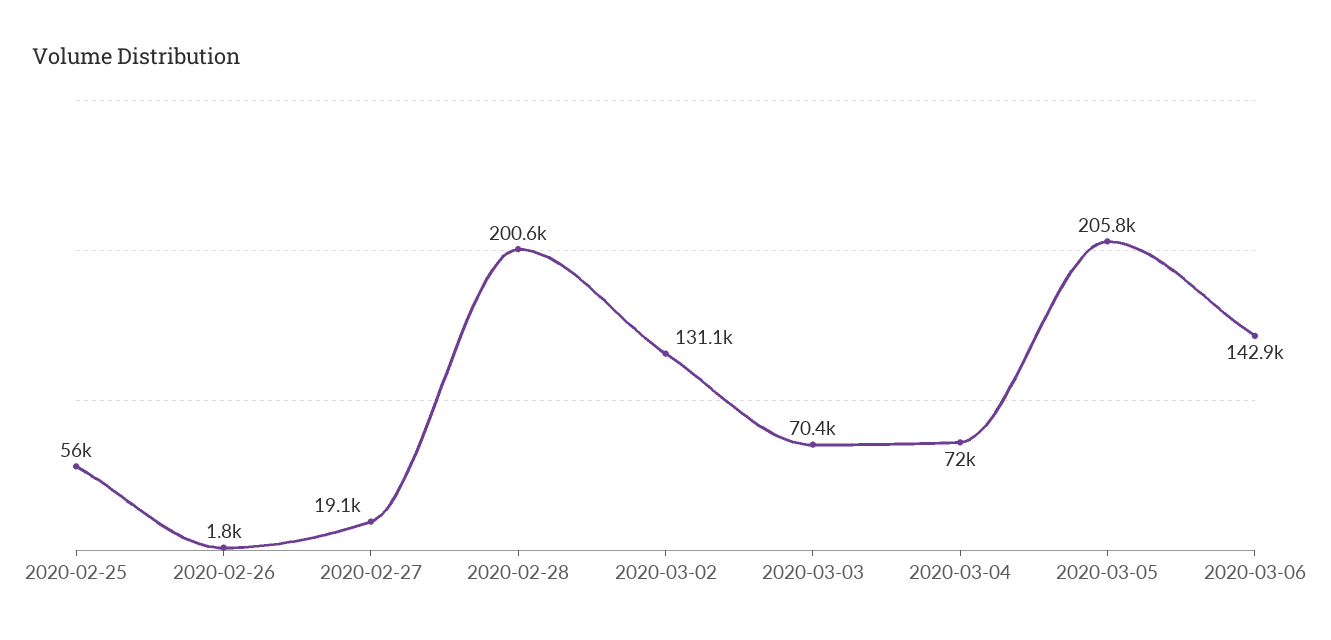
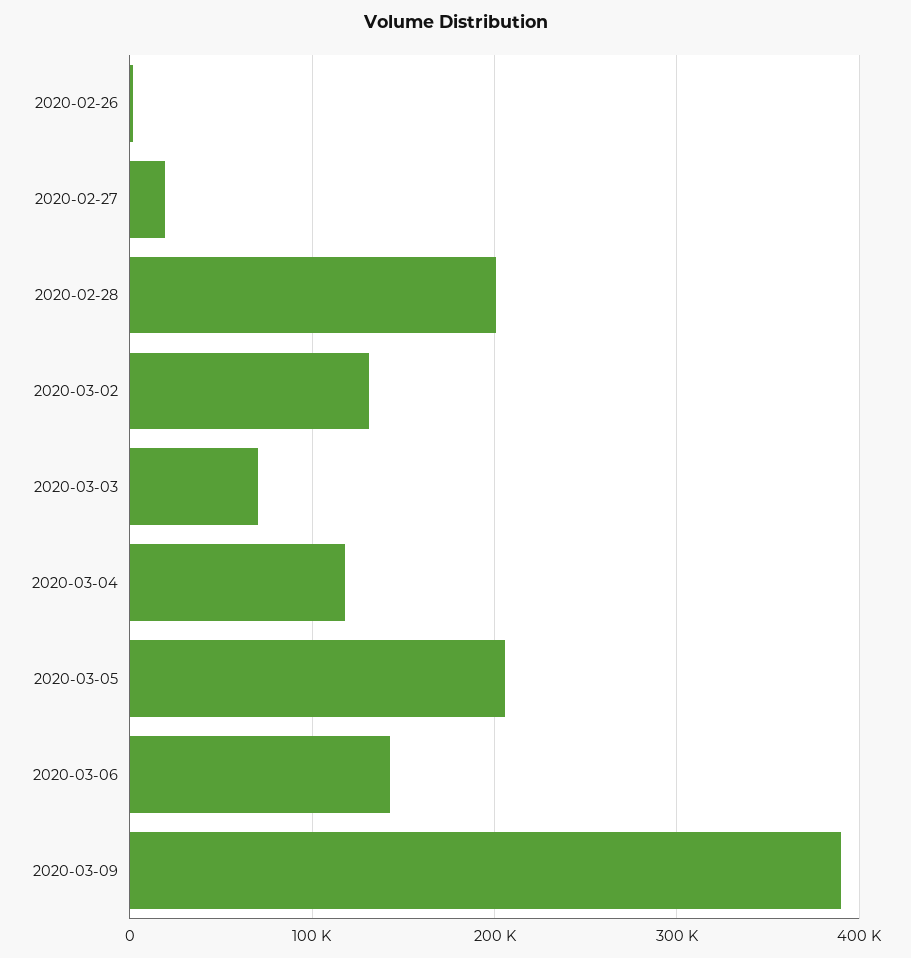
2020-02-25: 56000 -> none
2020-03-04: 72000 -> 120000
2020-03-09: none -> 390000

